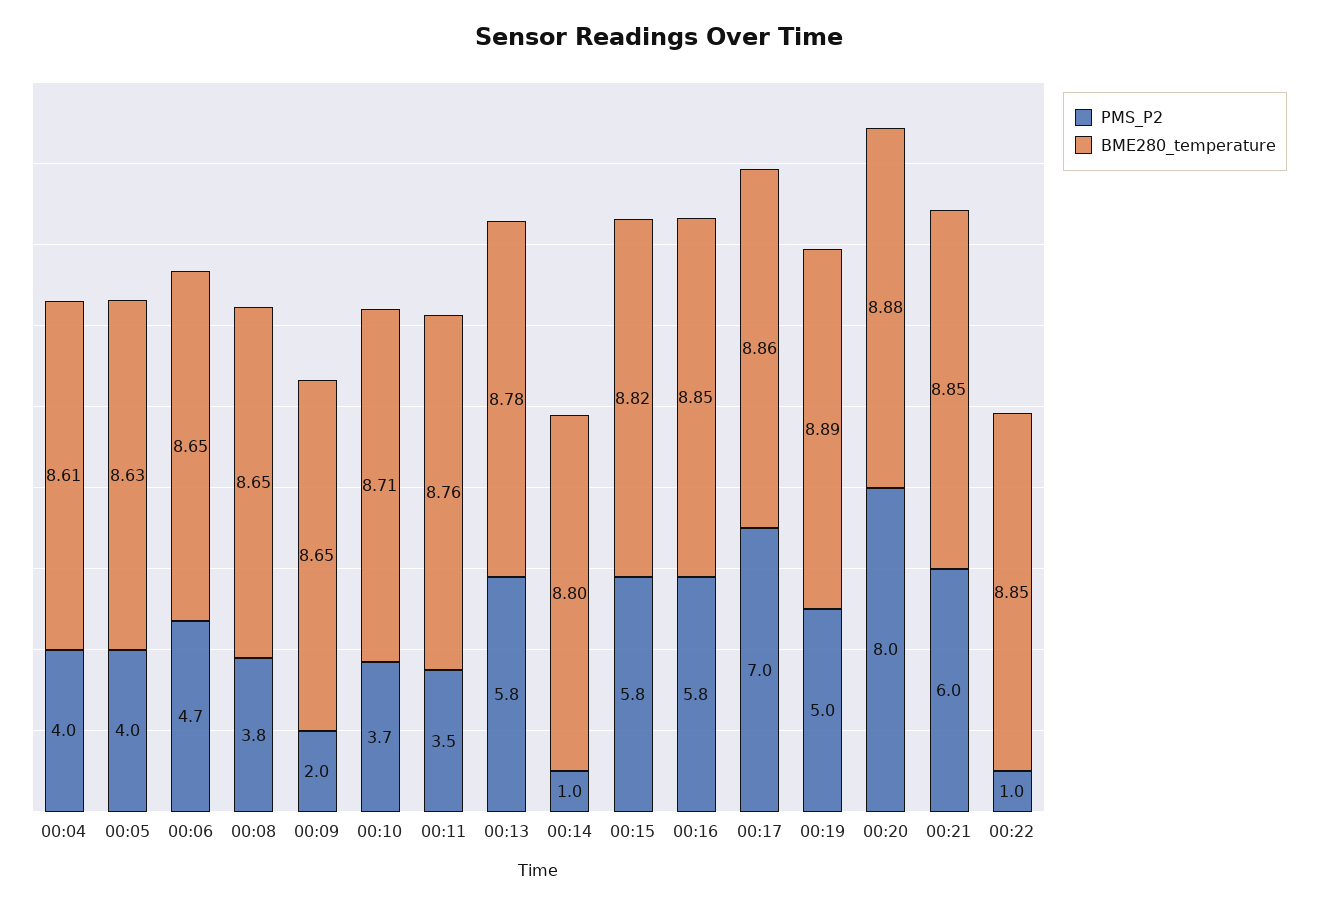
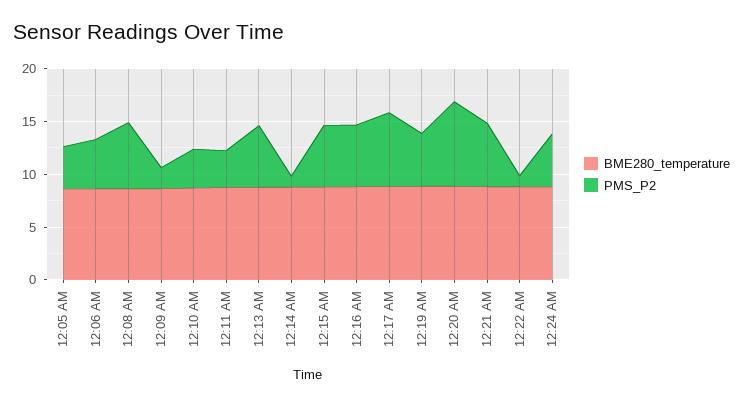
PMS_P2, 00:04: 4 -> none
BME280_temperature, 00:04: 8.61 -> none
PMS_P2, 00:08: 3.8 -> 6
BME280_temperature, 12:24 AM: none -> 9
PMS_P2, 12:24 AM: none -> 5

